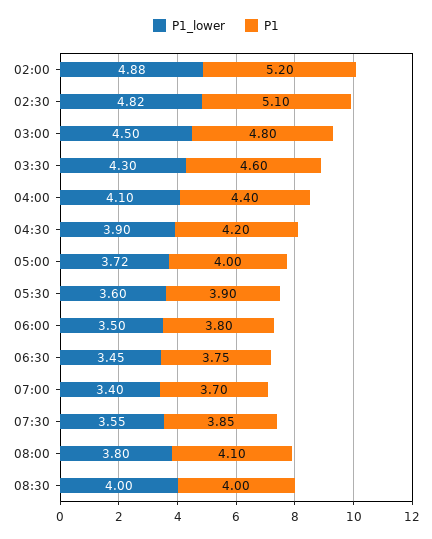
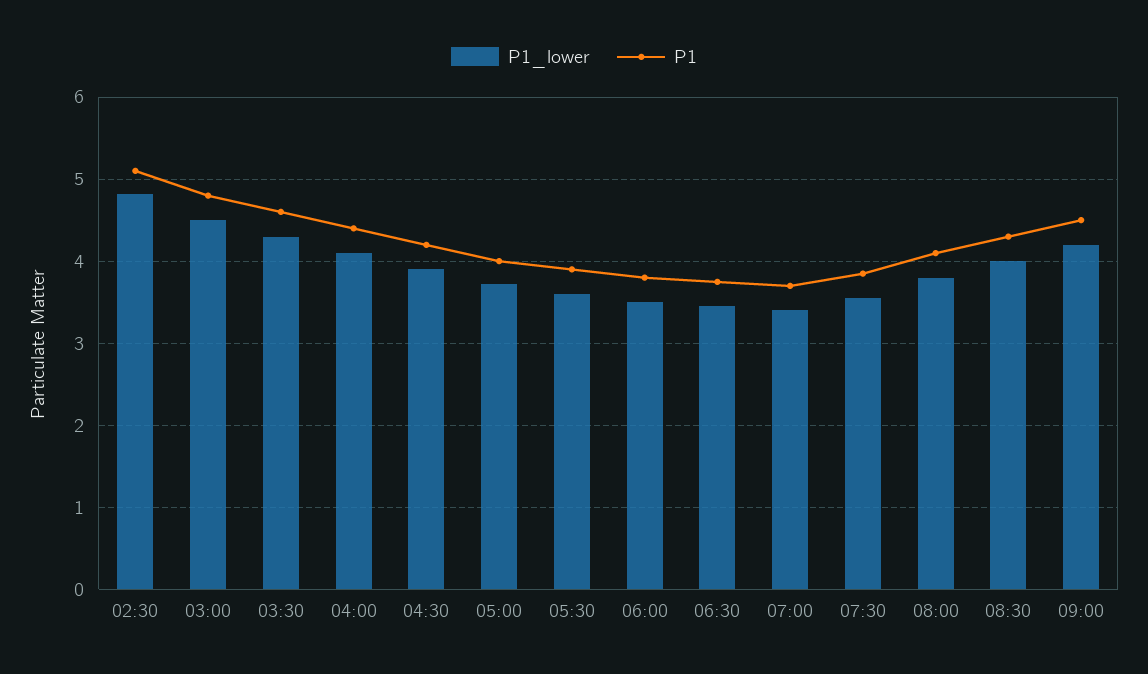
P1_lower, 02:00: 4.88 -> none
P1, 02:00: 5.2 -> none
P1, 08:30: 4 -> 4.3
P1_lower, 09:00: none -> 4.2
P1, 09:00: none -> 4.5

